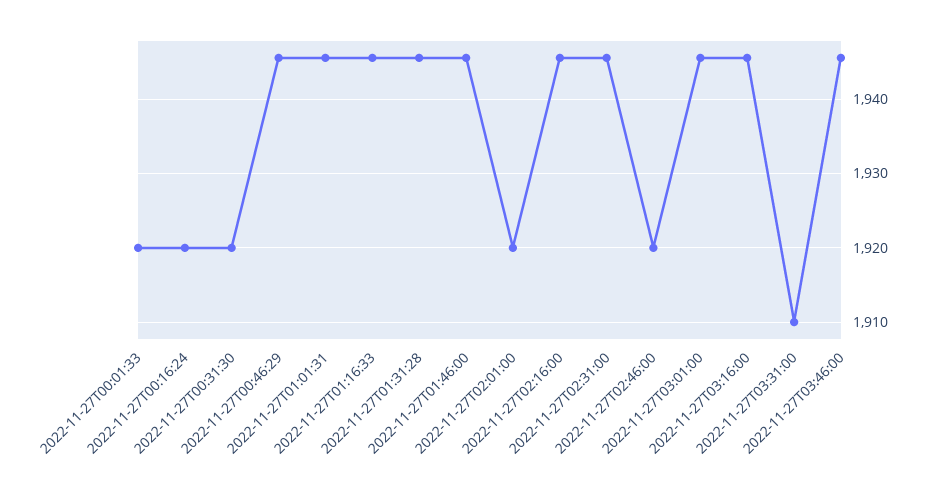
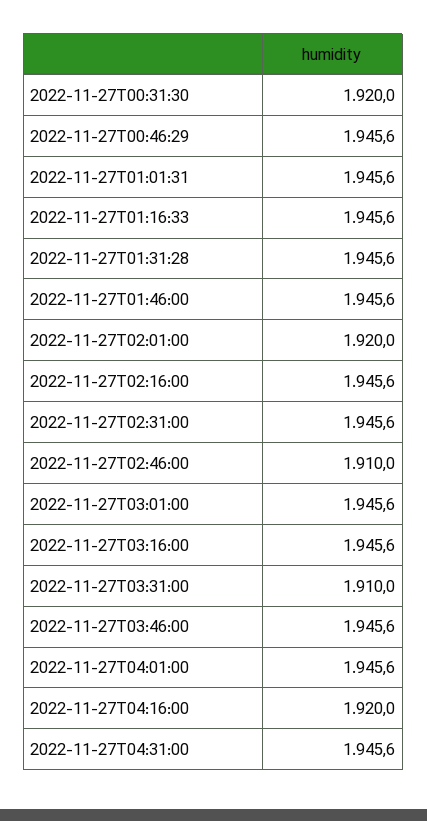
2022-11-27T00:01:33: 1920 -> none
2022-11-27T00:16:24: 1920 -> none
2022-11-27T02:46:00: 1920 -> 1910
2022-11-27T04:01:00: none -> 1945.6
2022-11-27T04:16:00: none -> 1920
2022-11-27T04:31:00: none -> 1945.6

